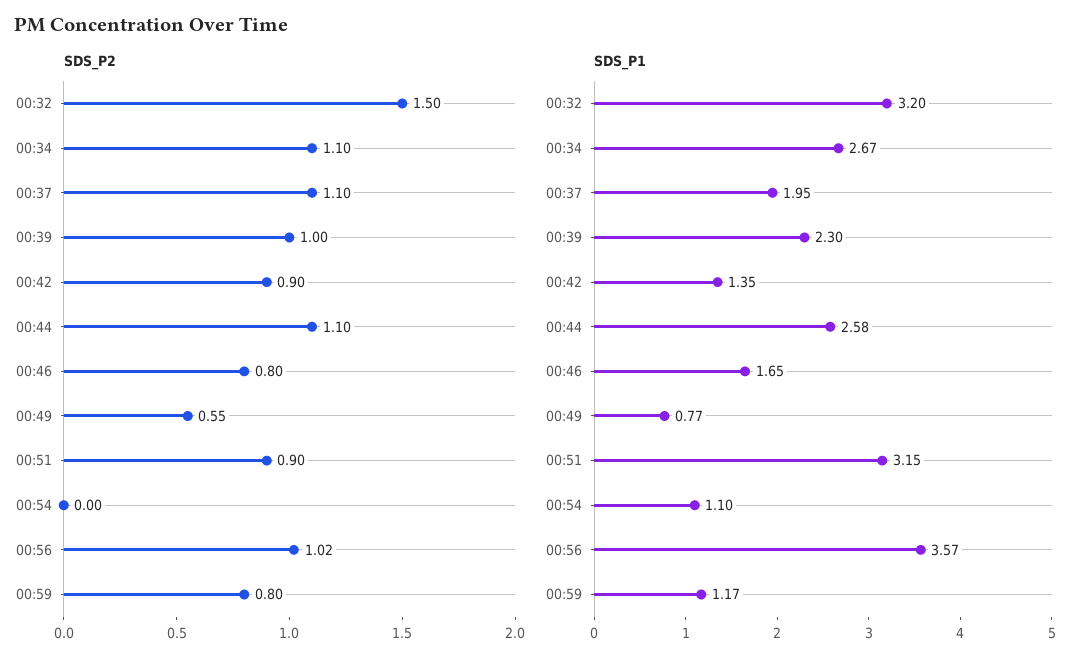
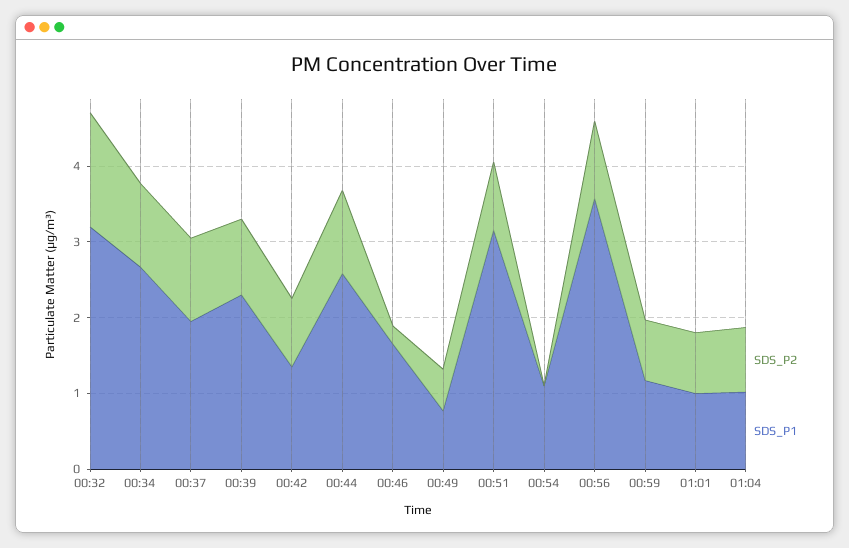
SDS_P2, 00:46: 0.8 -> 0.2
SDS_P2, 01:01: none -> 0.8
SDS_P1, 01:01: none -> 1
SDS_P2, 01:04: none -> 0.8
SDS_P1, 01:04: none -> 1

